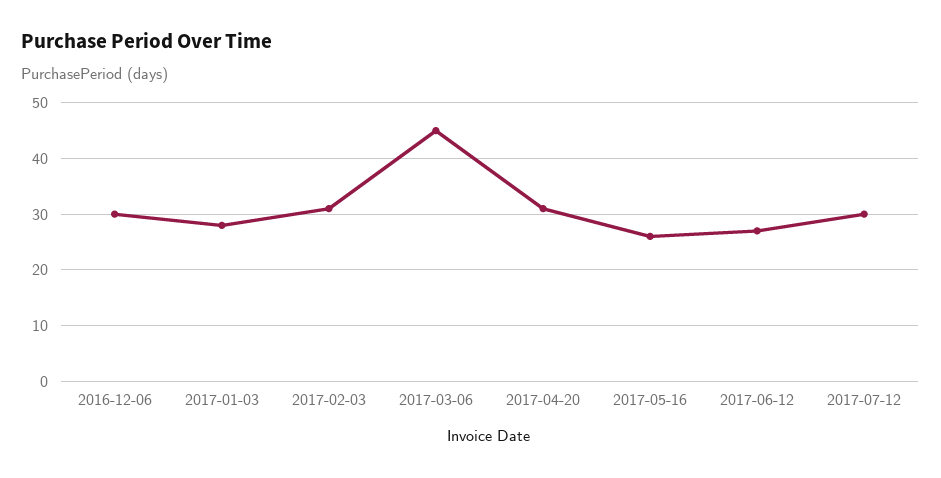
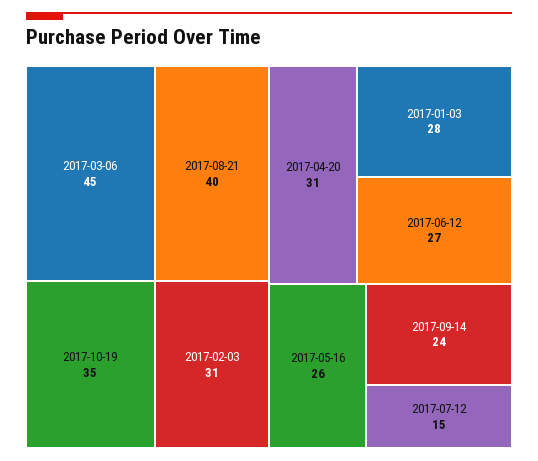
2016-12-06: 30 -> none
2017-07-12: 30 -> 15
2017-08-21: none -> 40
2017-10-19: none -> 35
2017-09-14: none -> 24

